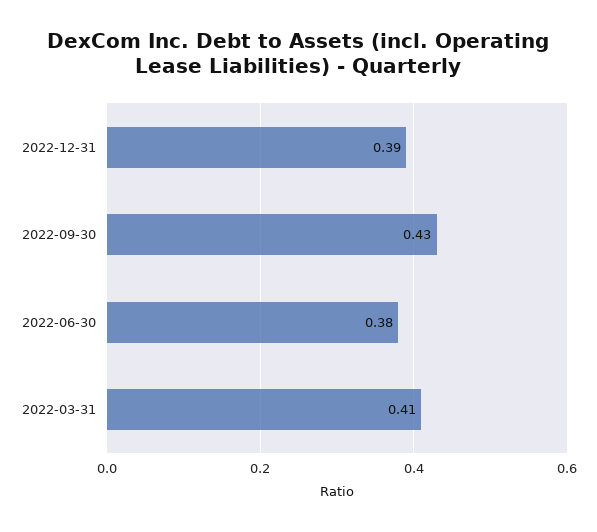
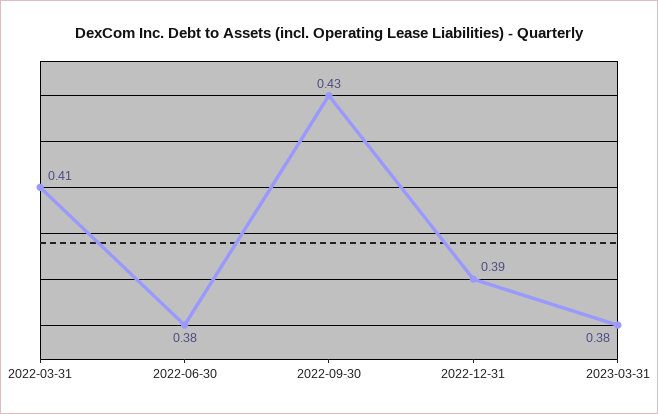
2023-03-31: none -> 0.38

